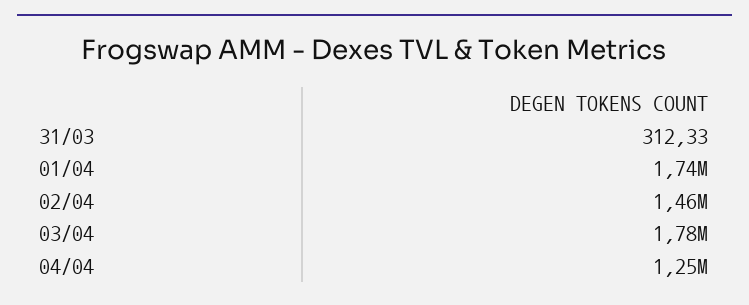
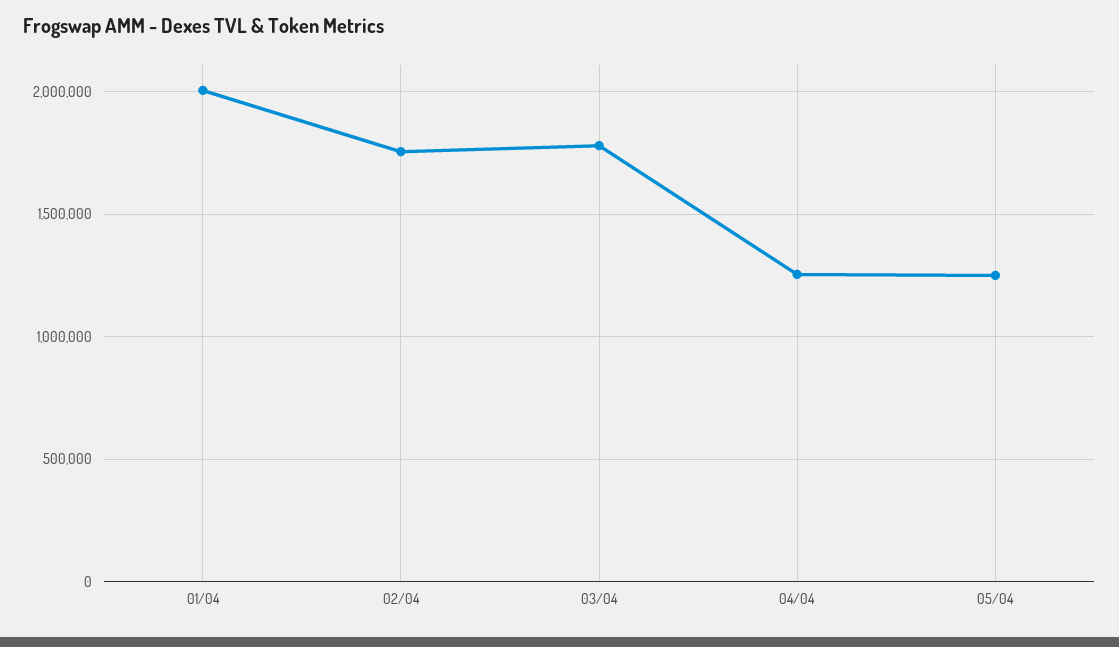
31/03: 312.33 -> none
01/04: 1740000 -> 2000000
02/04: 1460000 -> 1750000
05/04: none -> 1250000

